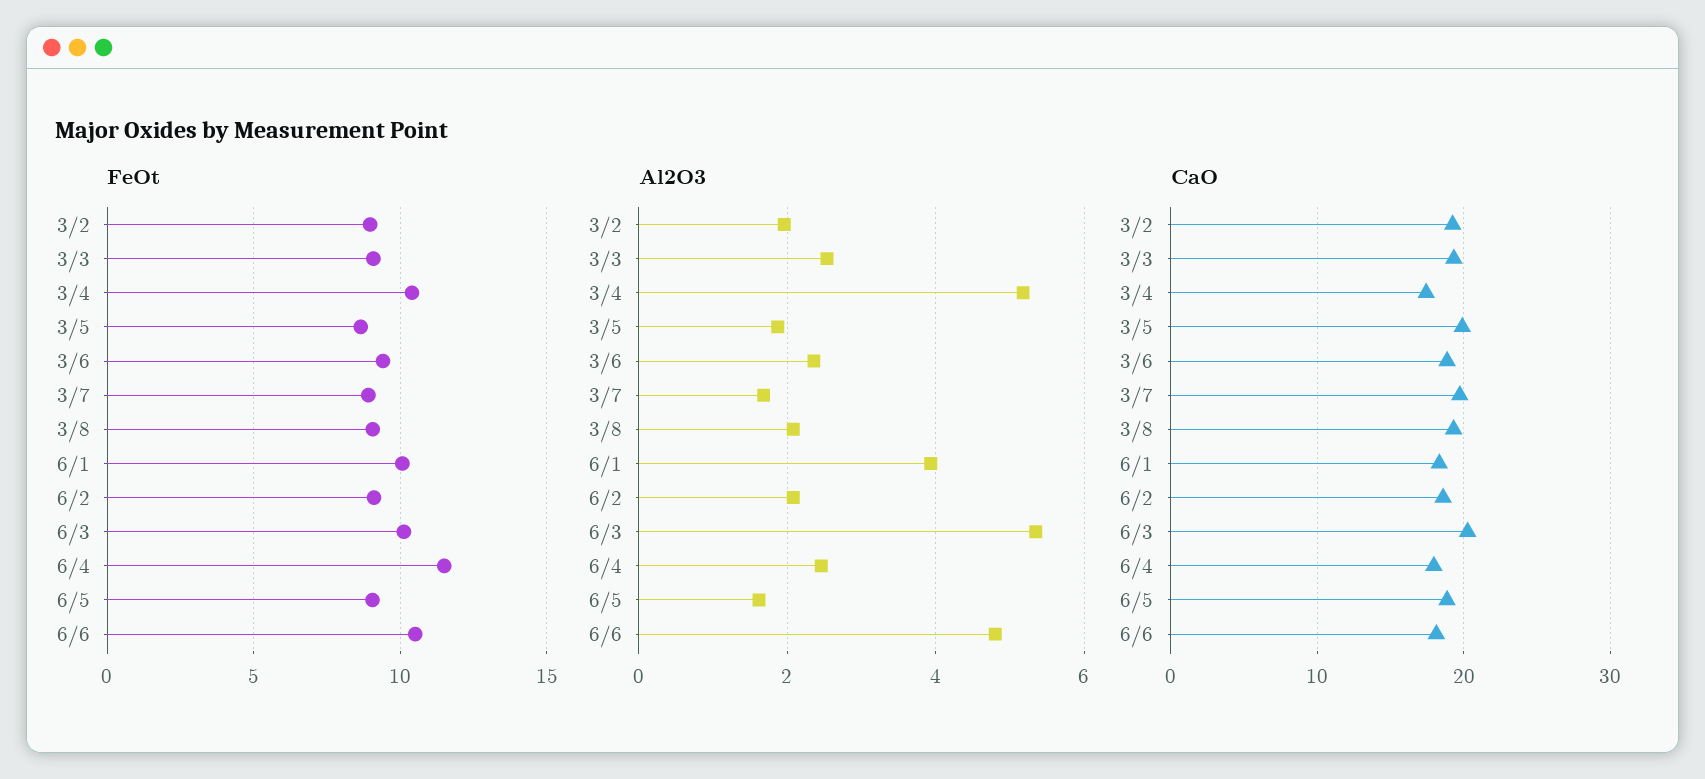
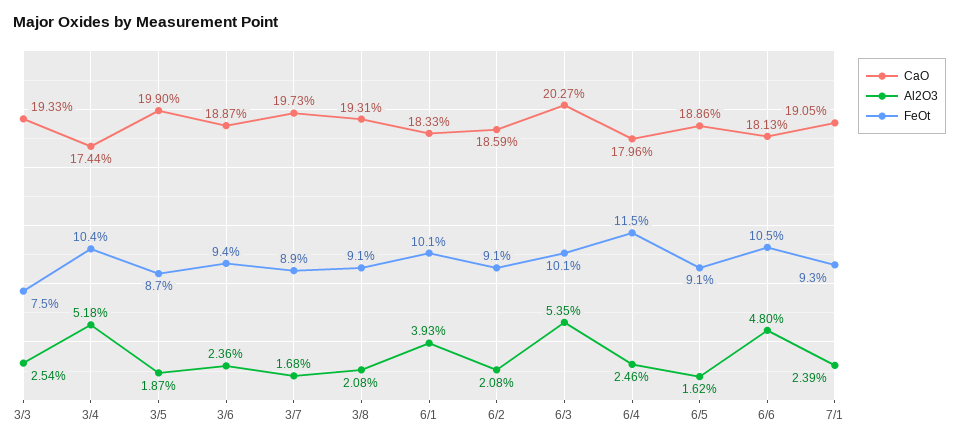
FeOt, 3/2: 9 -> none
FeOt, 3/3: 9 -> 7.5
Al2O3, 3/2: 2 -> none
CaO, 3/2: 19 -> none
CaO, 7/1: none -> 19.05
Al2O3, 7/1: none -> 2.39
FeOt, 7/1: none -> 9.3

